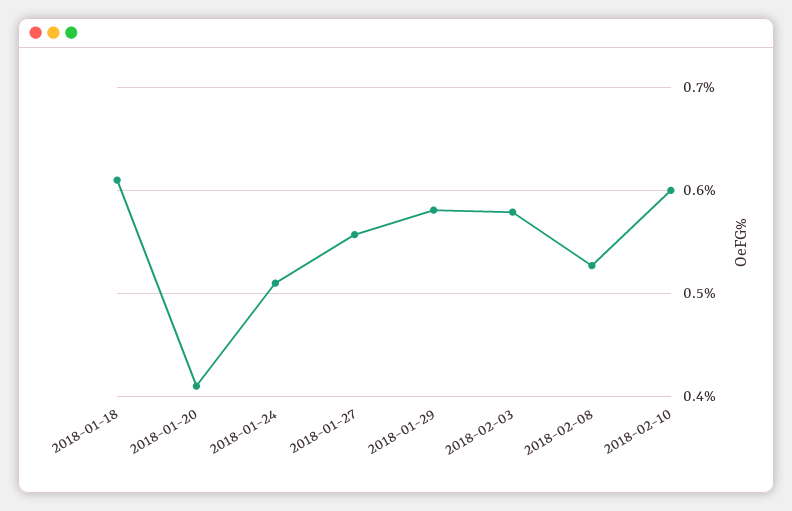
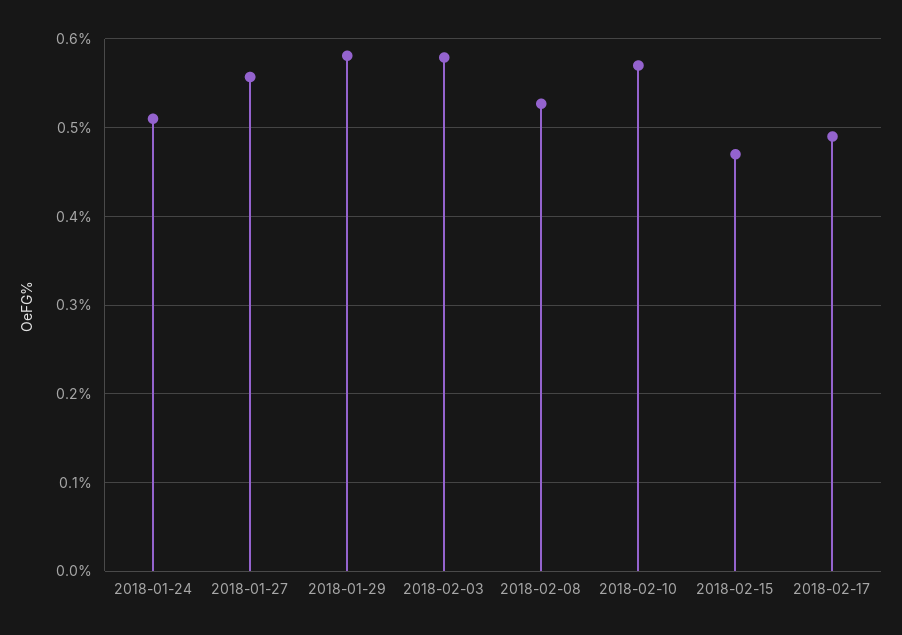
2018-01-18: 0.61 -> none
2018-01-20: 0.41 -> none
2018-02-10: 0.6 -> 0.57
2018-02-15: none -> 0.47
2018-02-17: none -> 0.49

